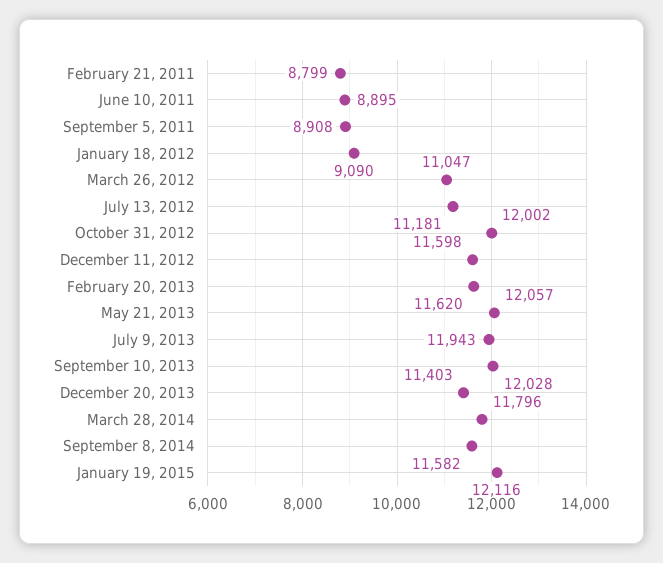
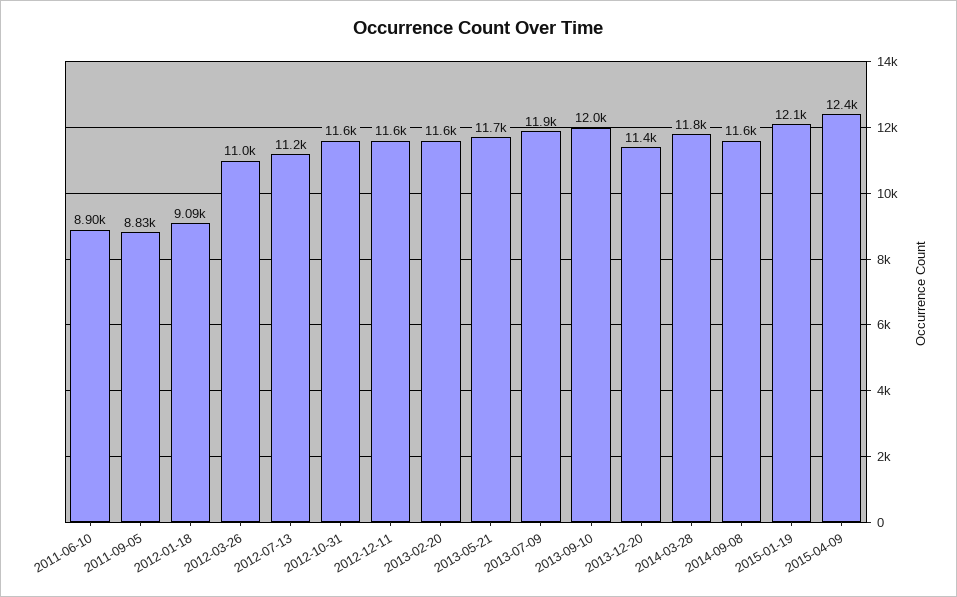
February 21, 2011: 8799 -> none
September 5, 2011: 8908 -> 8830
October 31, 2012: 12002 -> 11600
May 21, 2013: 12057 -> 11700
2015-04-09: none -> 12400

